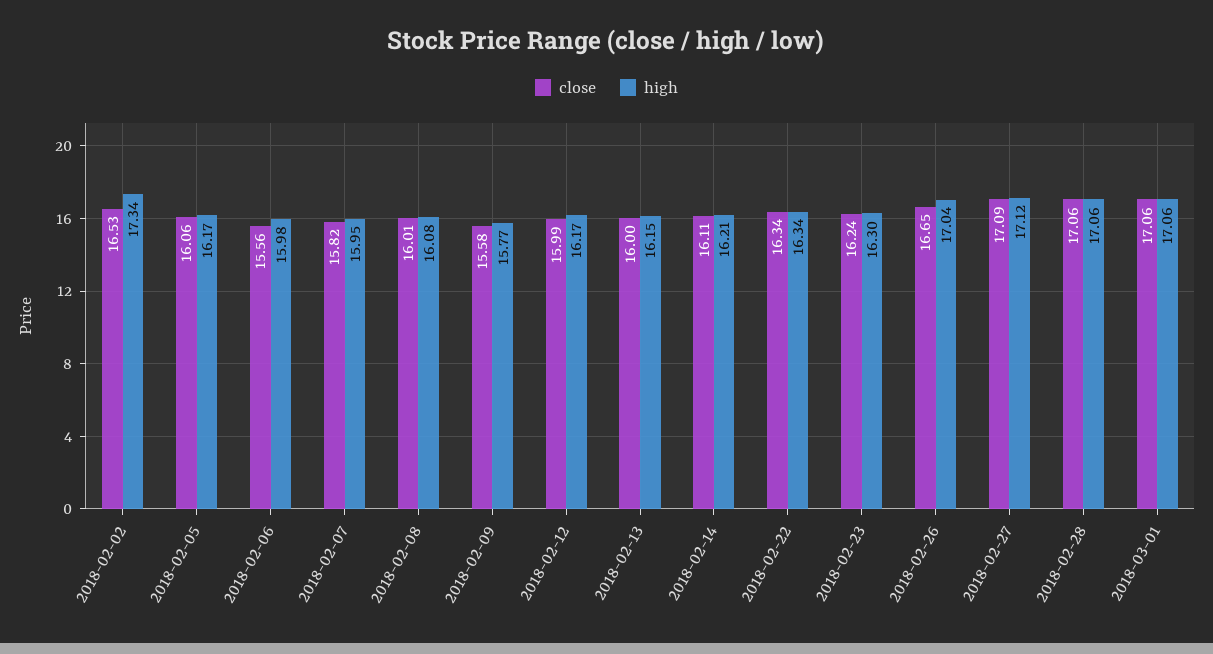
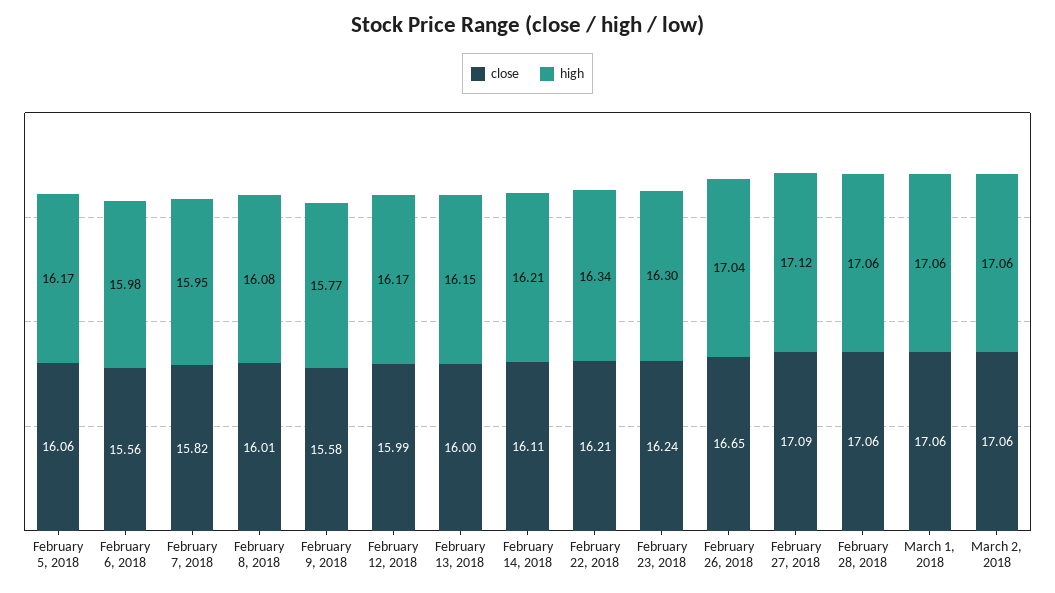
close, 2018-02-02: 16.53 -> none
high, 2018-02-02: 17.34 -> none
close, 2018-02-22: 16.34 -> 16.21
close, March 2, 2018: none -> 17.06
high, March 2, 2018: none -> 17.06

